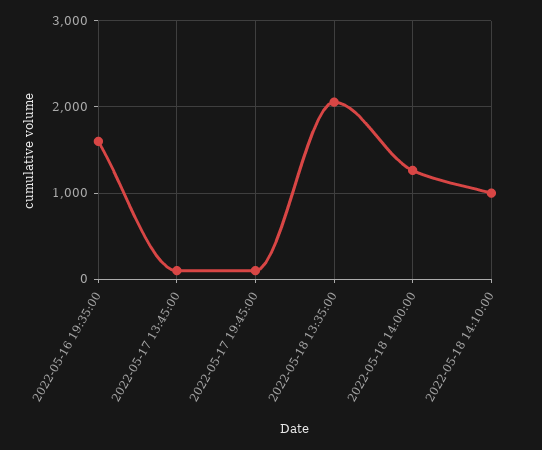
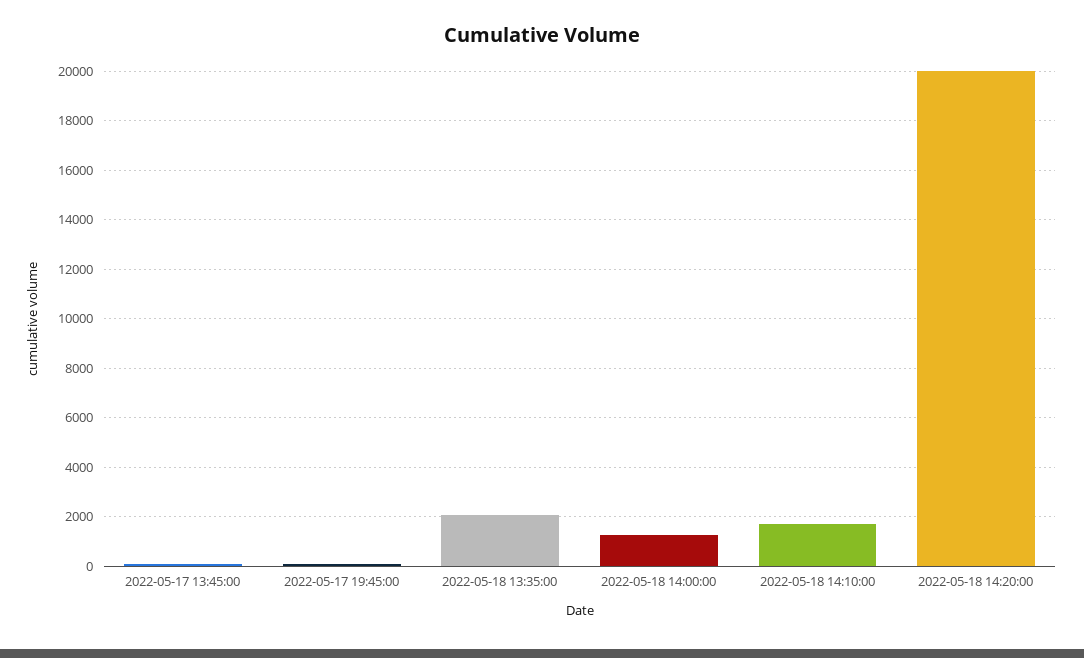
2022-05-16 19:35:00: 1600 -> none
2022-05-18 14:10:00: 1000 -> 1750
2022-05-18 14:20:00: none -> 20000

